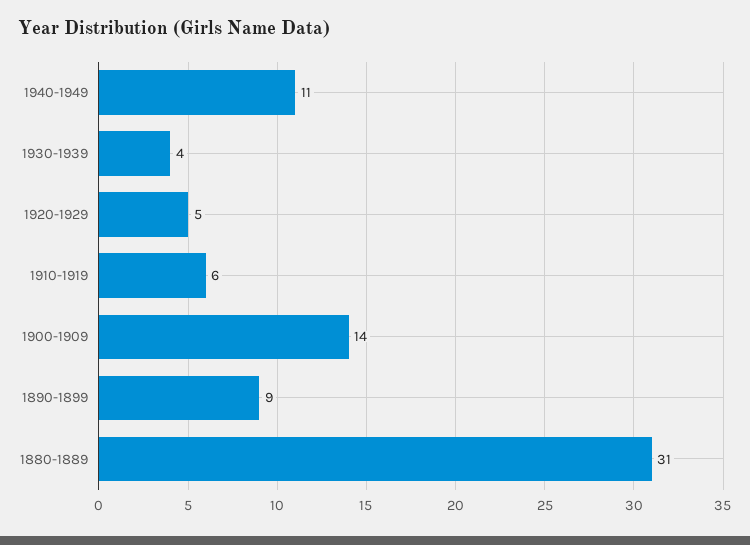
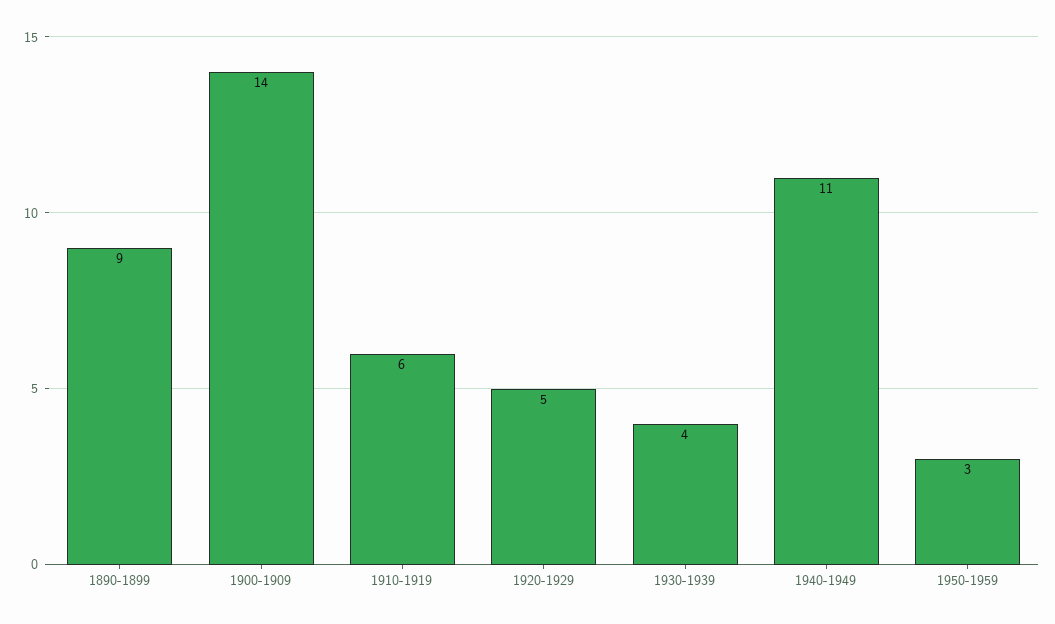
1880-1889: 31 -> none
1950-1959: none -> 3

